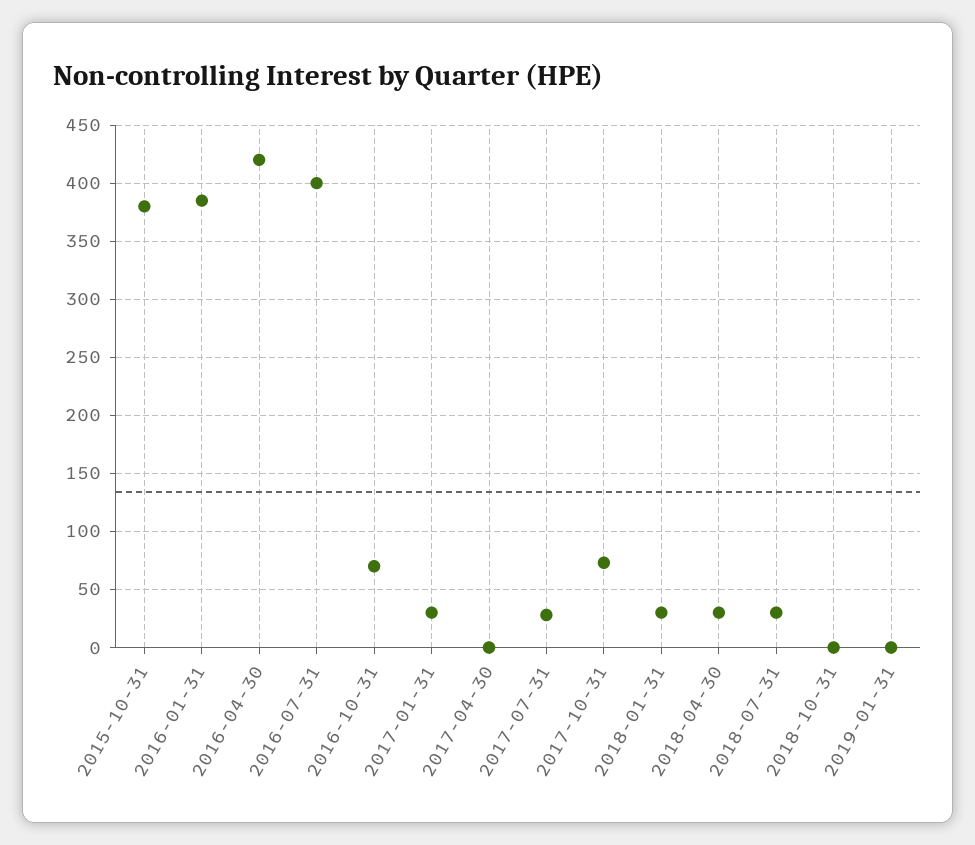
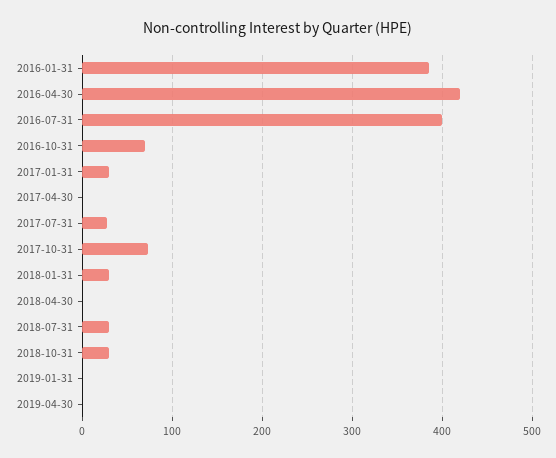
2015-10-31: 380 -> none
2018-04-30: 30 -> 0
2018-10-31: 0 -> 30
2019-04-30: none -> 0

